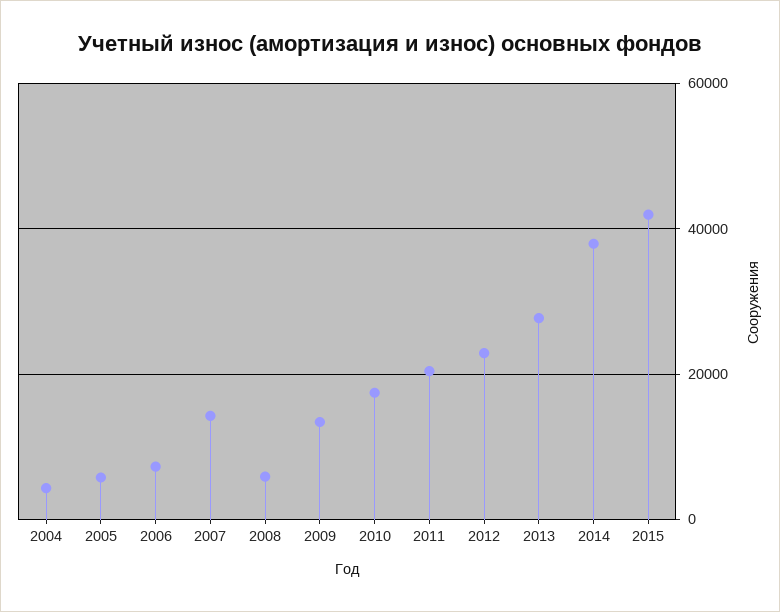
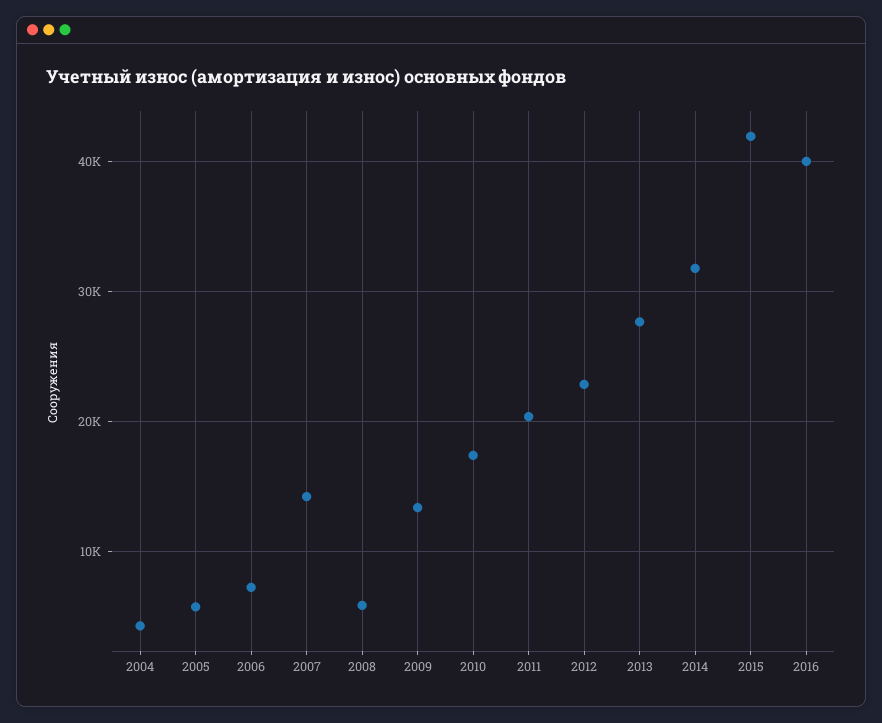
2014: 38000 -> 32000
2016: none -> 40000

